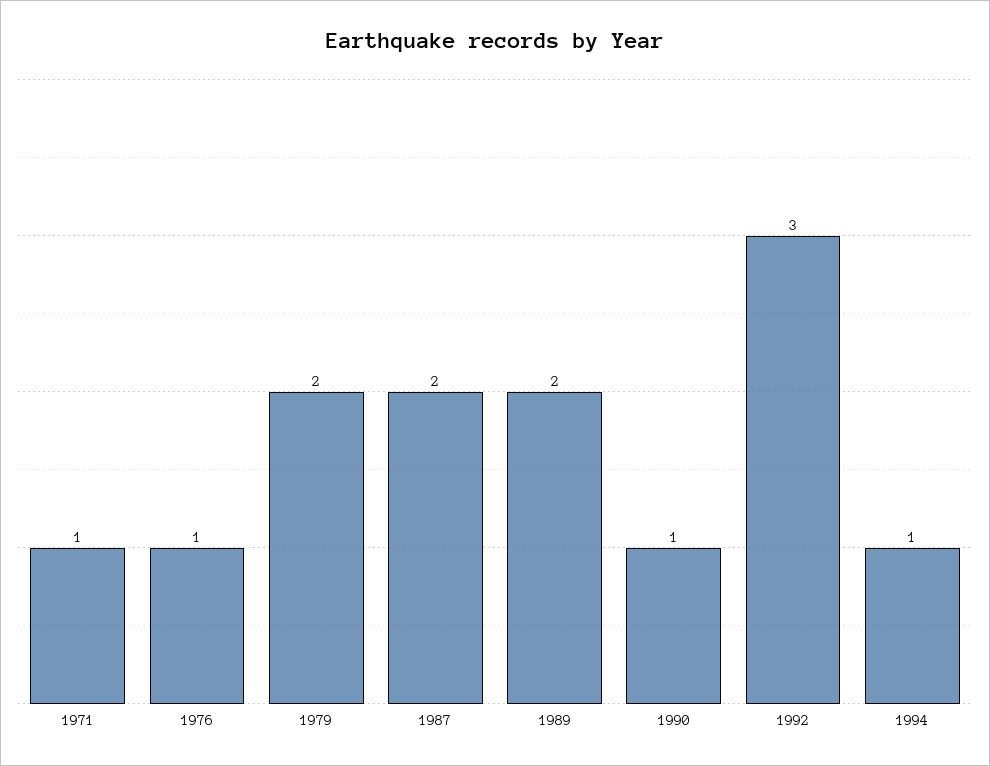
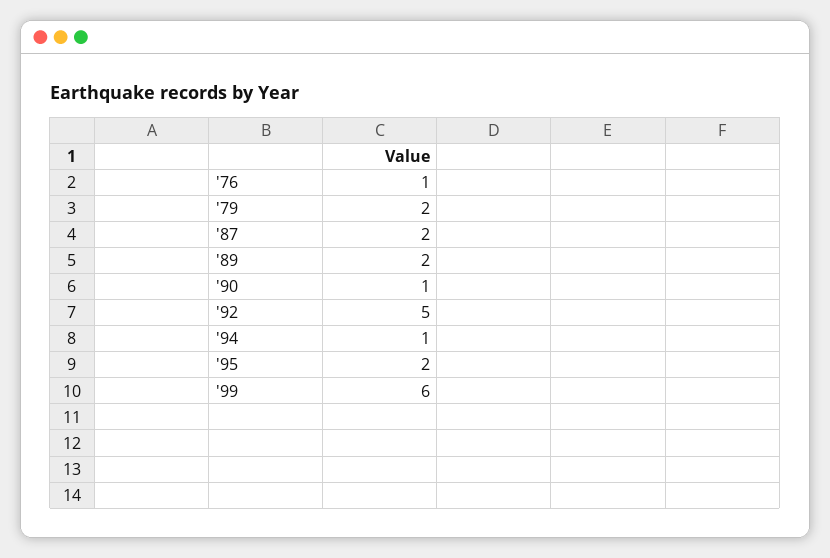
1971: 1 -> none
1992: 3 -> 5
'95: none -> 2
'99: none -> 6

